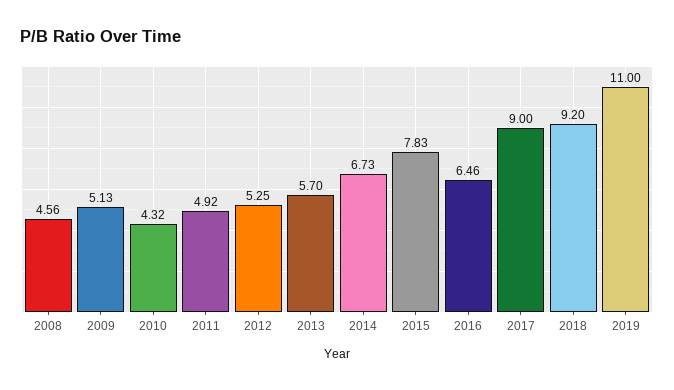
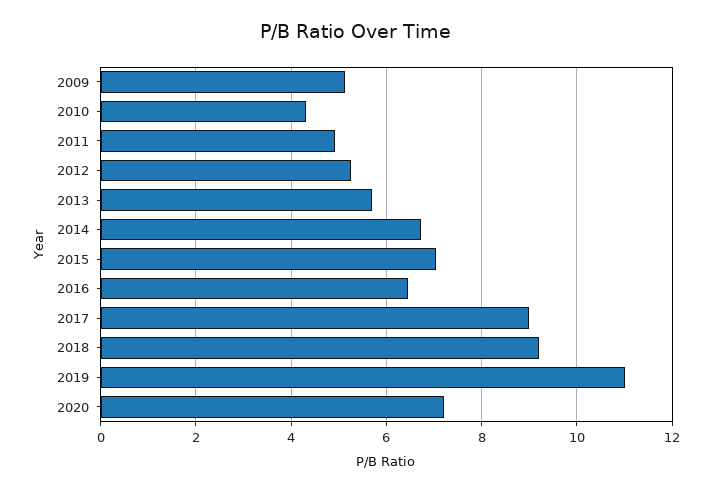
2008: 4.56 -> none
2015: 7.83 -> 7
2020: none -> 7.2

